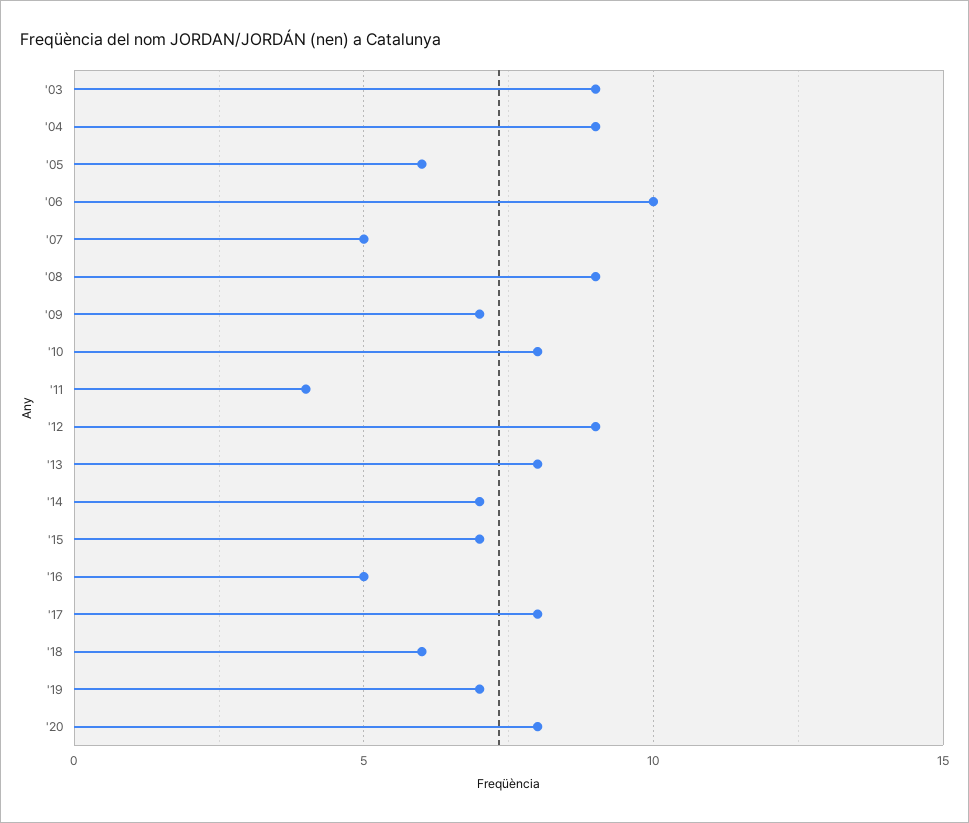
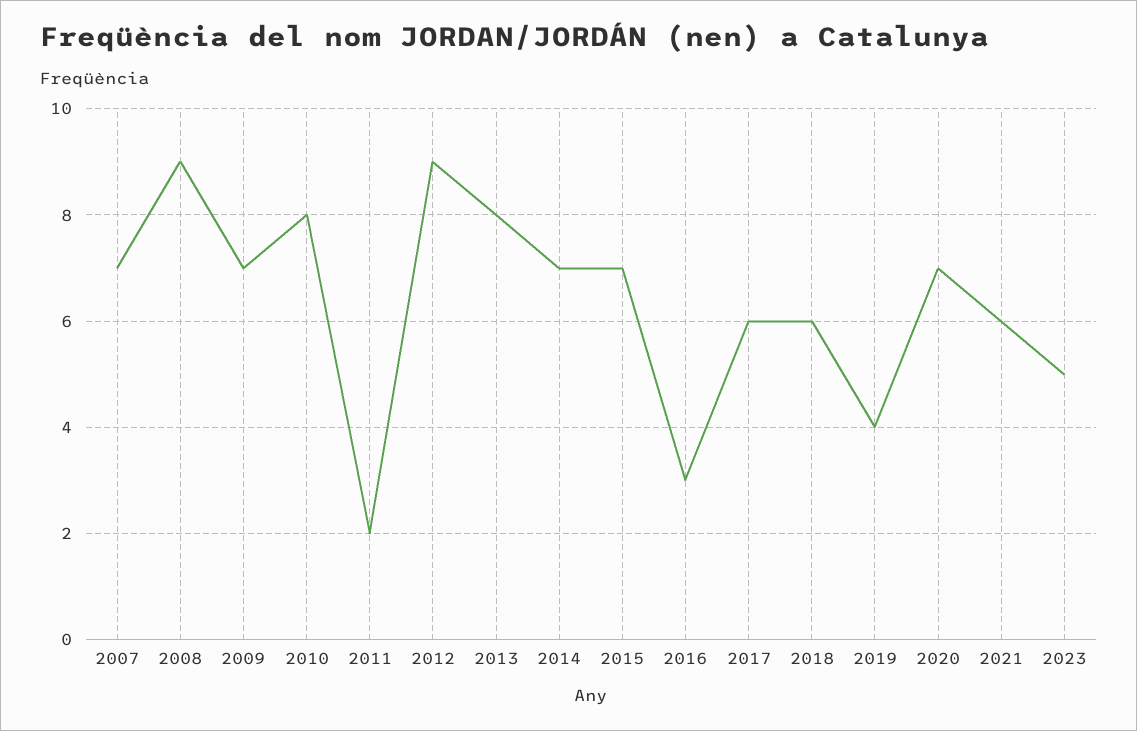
'03: 9 -> none
'04: 9 -> none
'05: 6 -> none
'06: 10 -> none
'07: 5 -> 7
'11: 4 -> 2
'16: 5 -> 3
'17: 8 -> 6
'19: 7 -> 4
'20: 8 -> 7
2021: none -> 6
2023: none -> 5

